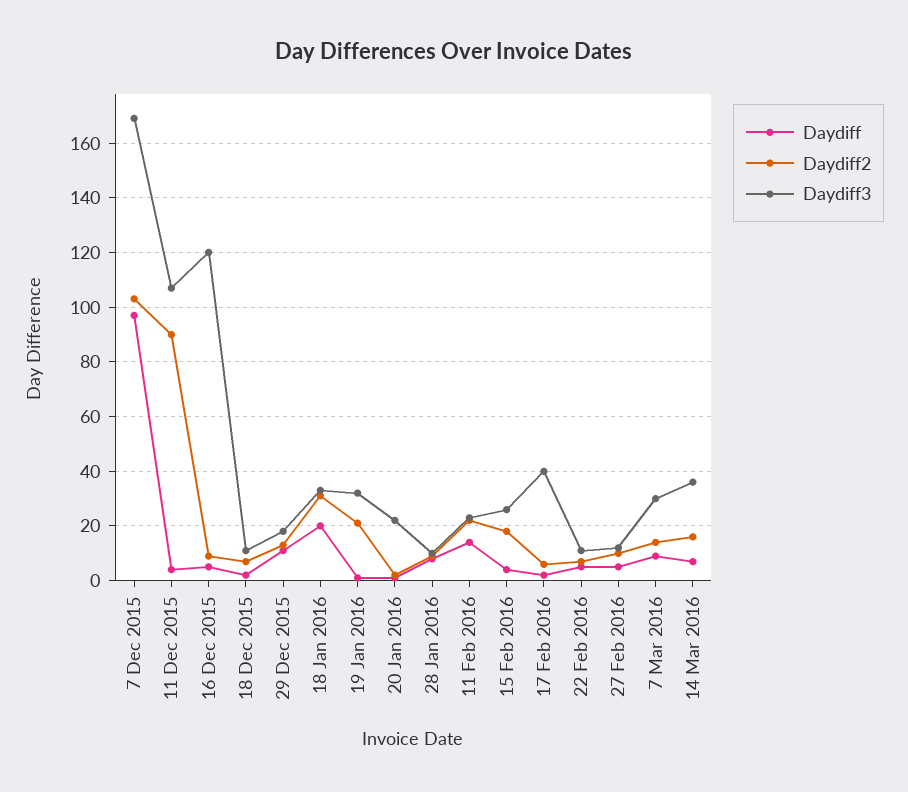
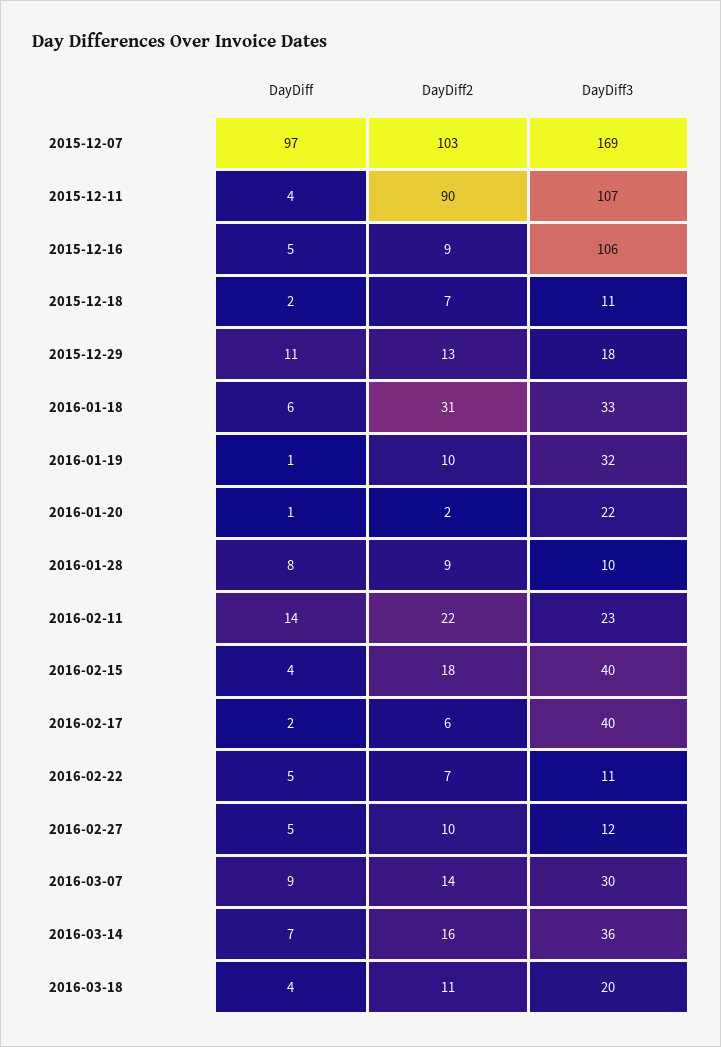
Daydiff3, 16 Dec 2015: 120 -> 106
Daydiff, 18 Jan 2016: 20 -> 6
Daydiff2, 19 Jan 2016: 20 -> 10
Daydiff3, 15 Feb 2016: 25 -> 40
Daydiff, 2016-03-18: none -> 4
Daydiff2, 2016-03-18: none -> 11
Daydiff3, 2016-03-18: none -> 20

